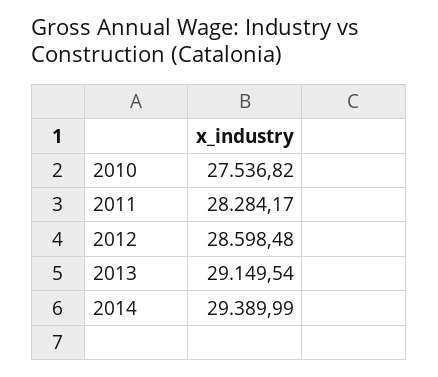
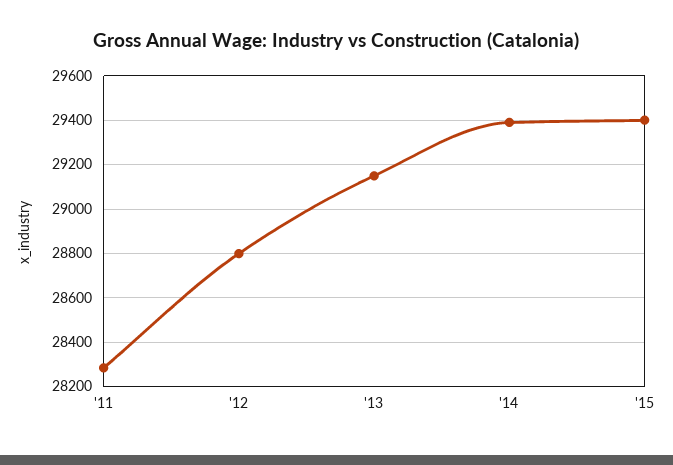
2010: 27536.82 -> none
2012: 28598.48 -> 28800
'15: none -> 29400

